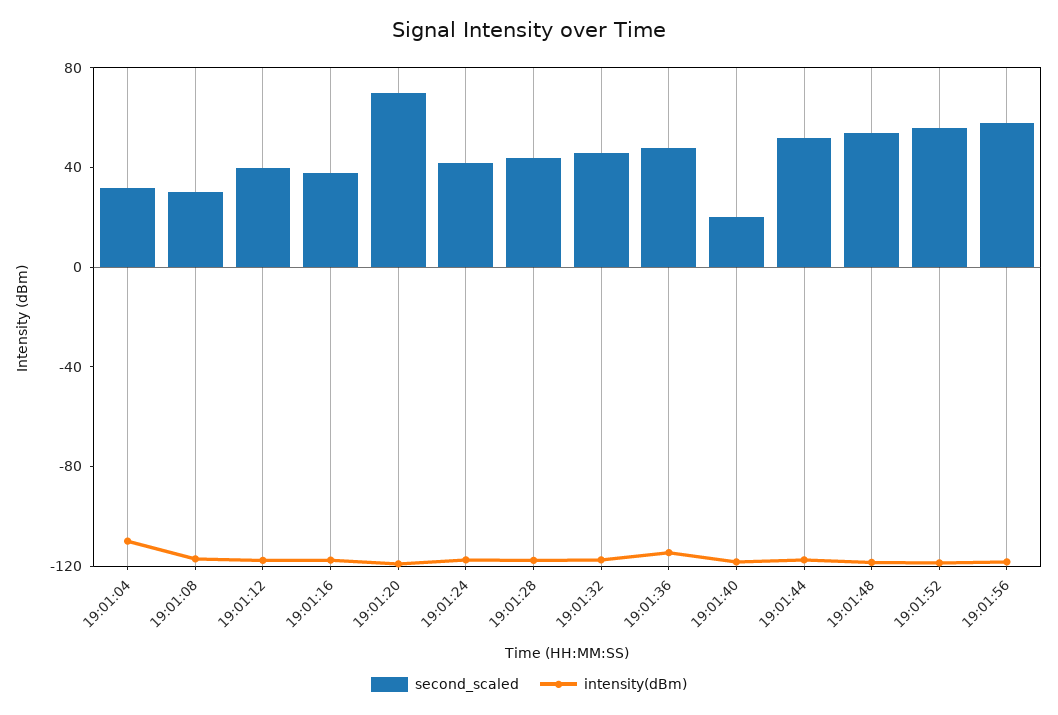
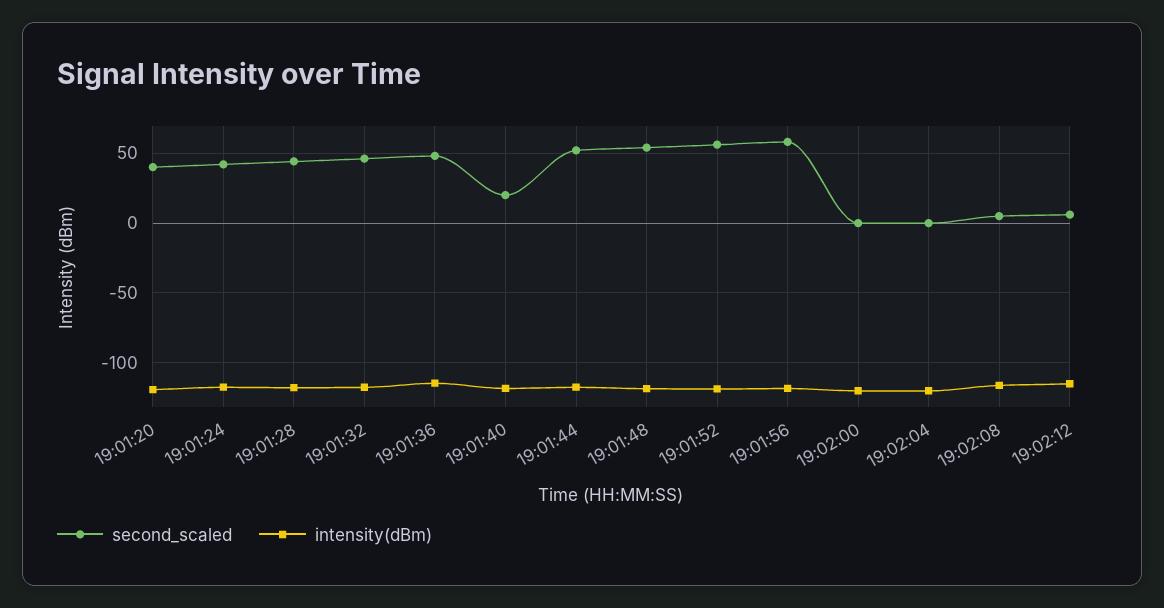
second_scaled, 19:01:04: 30 -> none
intensity(dBm), 19:01:04: -110 -> none
second_scaled, 19:01:08: 30 -> none
intensity(dBm), 19:01:08: -120 -> none
second_scaled, 19:01:12: 40 -> none
intensity(dBm), 19:01:12: -120 -> none
second_scaled, 19:01:16: 40 -> none
intensity(dBm), 19:01:16: -120 -> none
second_scaled, 19:01:20: 70 -> 40
second_scaled, 19:02:00: none -> 0
intensity(dBm), 19:02:00: none -> -120
second_scaled, 19:02:04: none -> 0
intensity(dBm), 19:02:04: none -> -120
second_scaled, 19:02:08: none -> 5
intensity(dBm), 19:02:08: none -> -115
second_scaled, 19:02:12: none -> 5
intensity(dBm), 19:02:12: none -> -115

